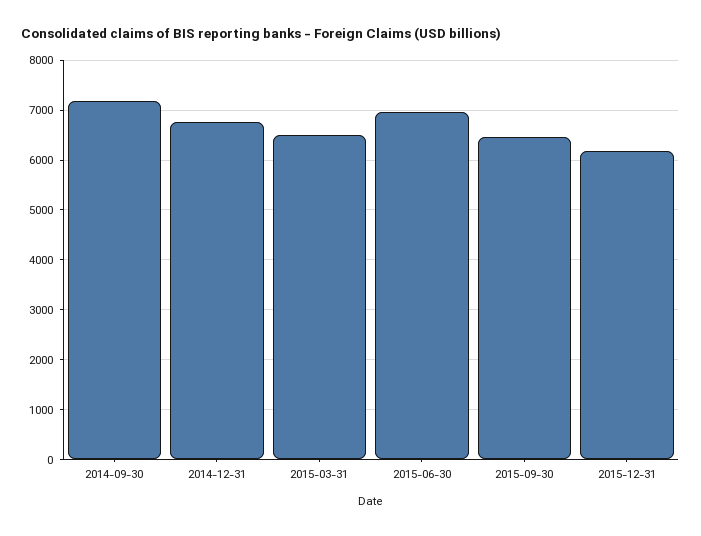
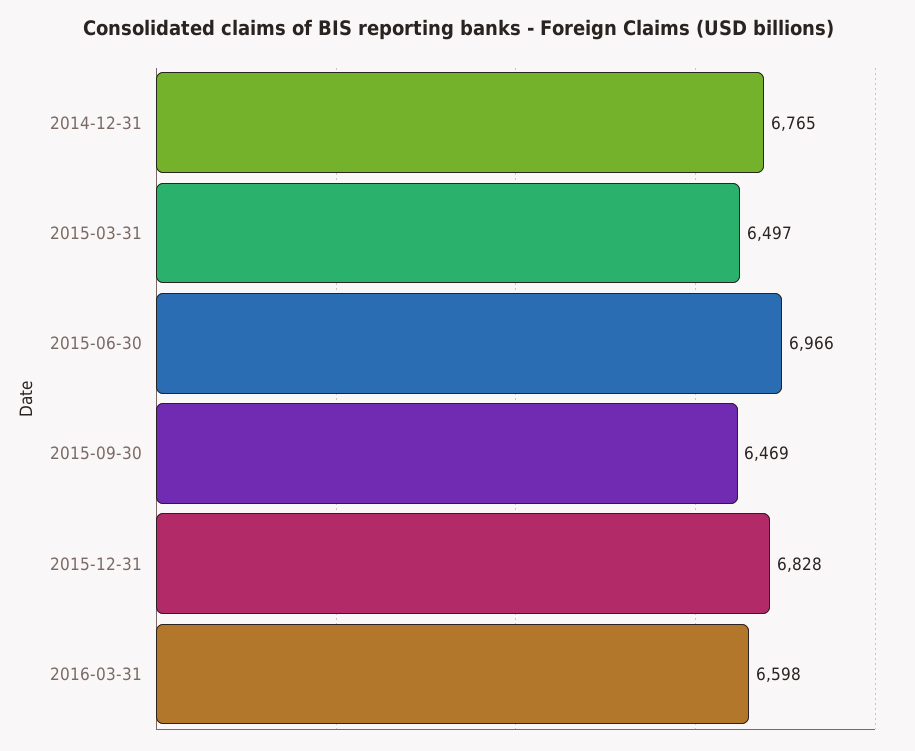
2014-09-30: 7200 -> none
2015-12-31: 6200 -> 6828
2016-03-31: none -> 6598

